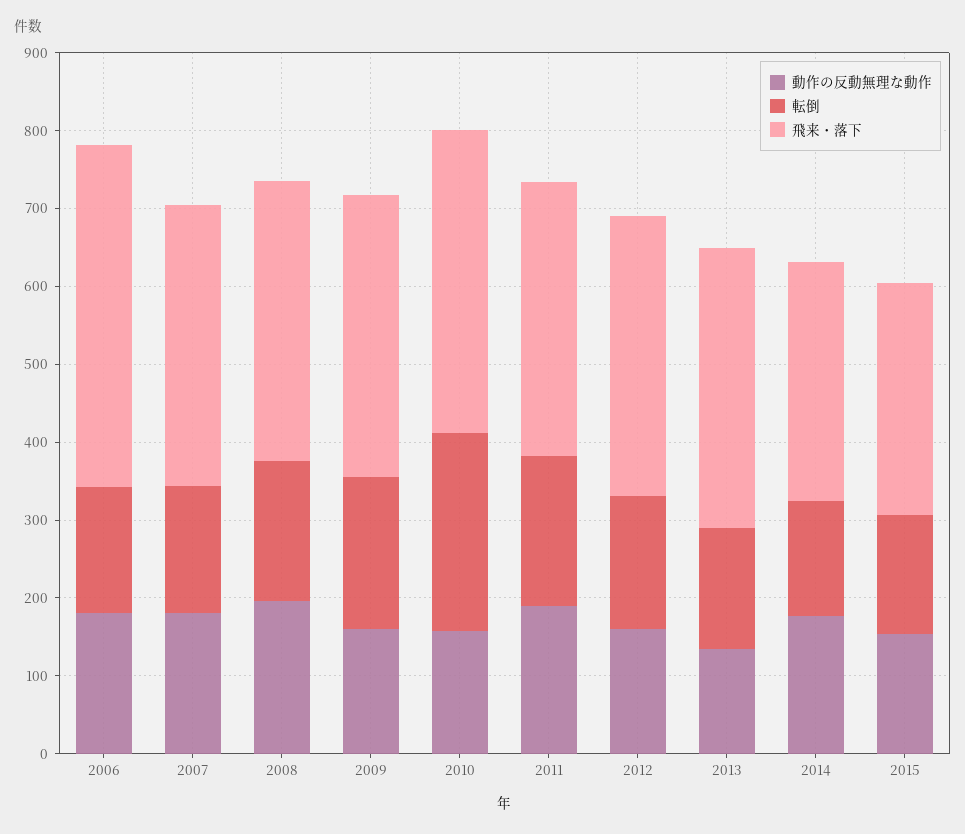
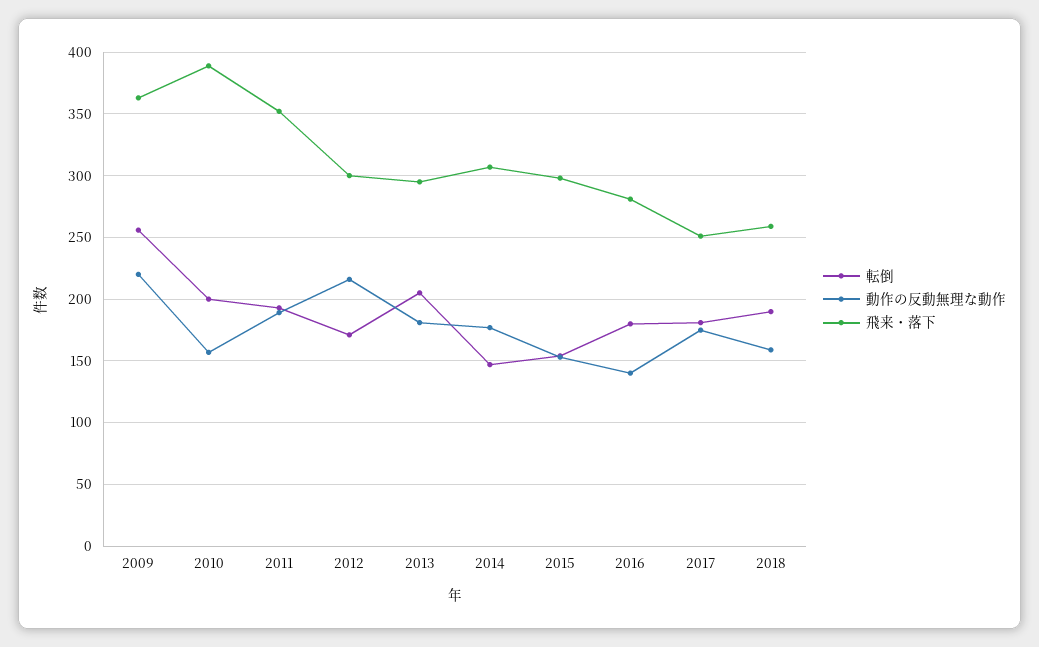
動作の反動無理な動作, 2006: 180 -> none
転倒, 2006: 160 -> none
飛来・落下, 2006: 440 -> none
動作の反動無理な動作, 2007: 180 -> none
転倒, 2007: 160 -> none
飛来・落下, 2007: 360 -> none
動作の反動無理な動作, 2008: 200 -> none
転倒, 2008: 180 -> none
飛来・落下, 2008: 360 -> none
動作の反動無理な動作, 2009: 160 -> 220
転倒, 2009: 200 -> 255
転倒, 2010: 260 -> 200
動作の反動無理な動作, 2012: 160 -> 215
飛来・落下, 2012: 360 -> 300
動作の反動無理な動作, 2013: 140 -> 180
転倒, 2013: 160 -> 205
飛来・落下, 2013: 360 -> 295
転倒, 2016: none -> 180
動作の反動無理な動作, 2016: none -> 140
飛来・落下, 2016: none -> 280
転倒, 2017: none -> 180
動作の反動無理な動作, 2017: none -> 175
飛来・落下, 2017: none -> 250
転倒, 2018: none -> 190
動作の反動無理な動作, 2018: none -> 160
飛来・落下, 2018: none -> 260

